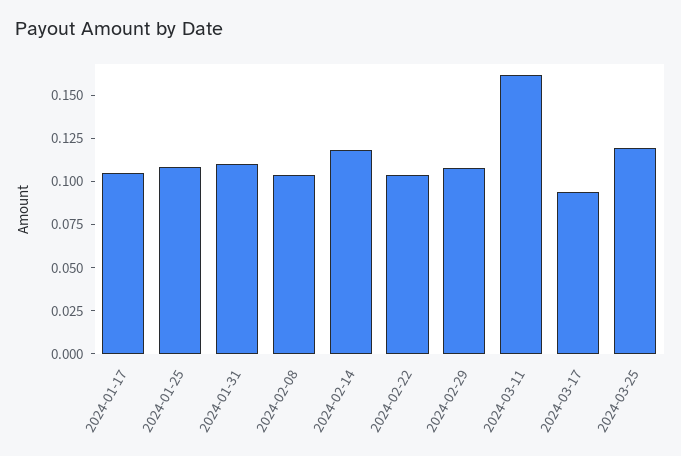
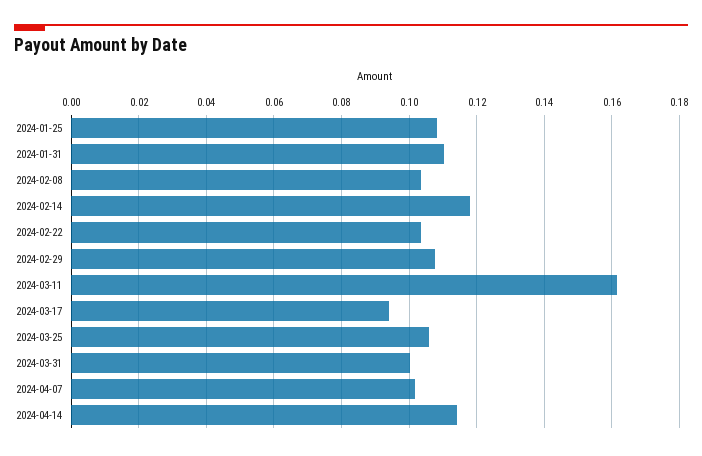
2024-01-17: 0.105 -> none
2024-03-25: 0.12 -> 0.106
2024-03-31: none -> 0.1
2024-04-07: none -> 0.102
2024-04-14: none -> 0.114

